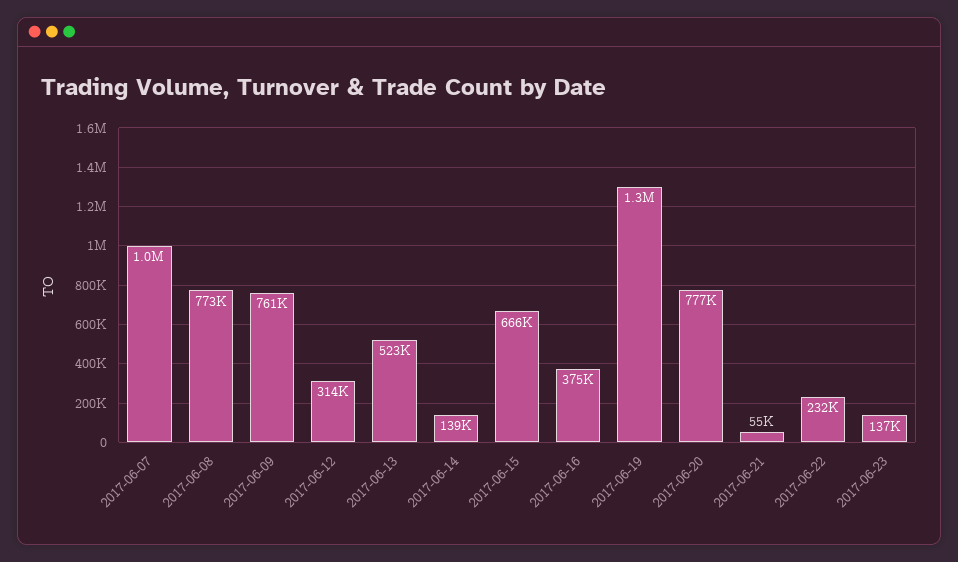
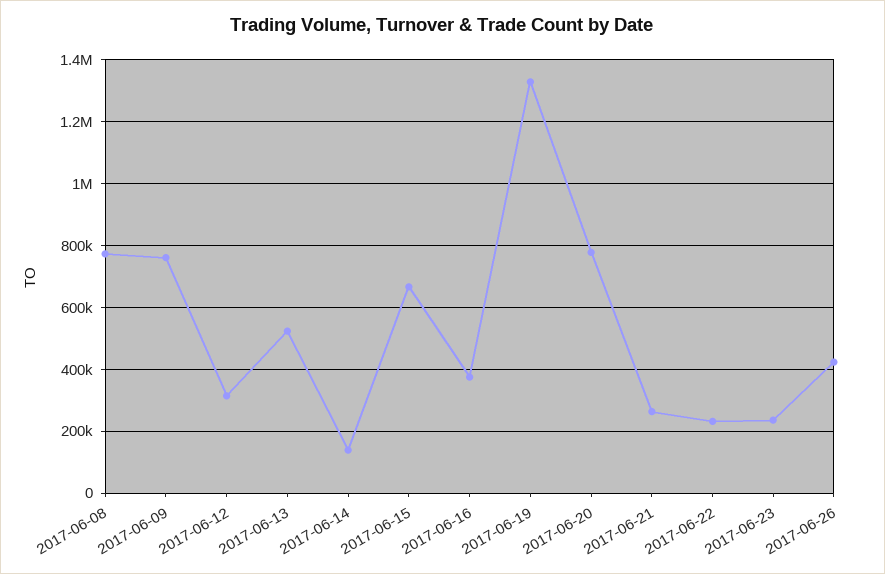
2017-06-07: 1000000 -> none
2017-06-21: 55000 -> 260000
2017-06-23: 137000 -> 240000
2017-06-26: none -> 420000

